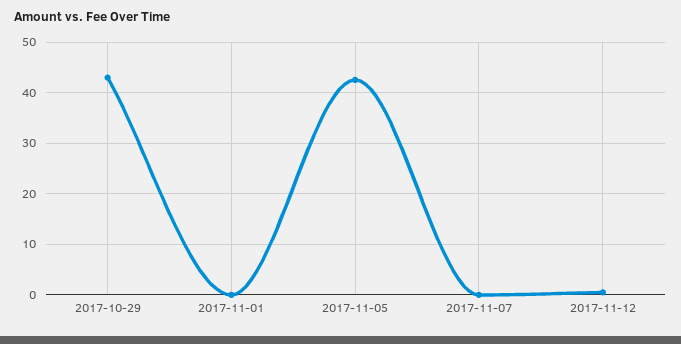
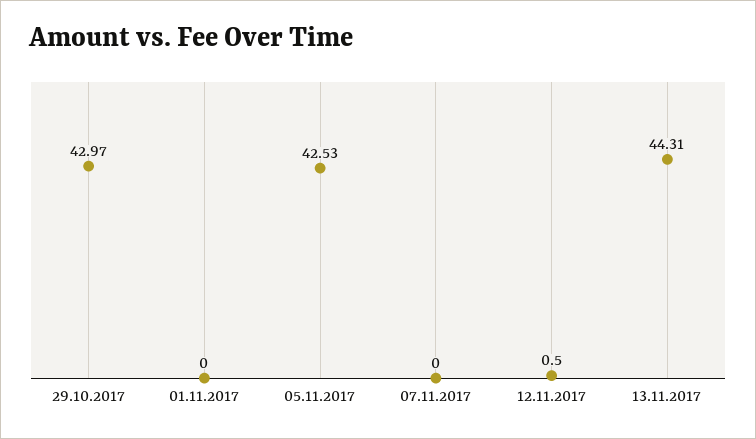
13.11.2017: none -> 44.31

